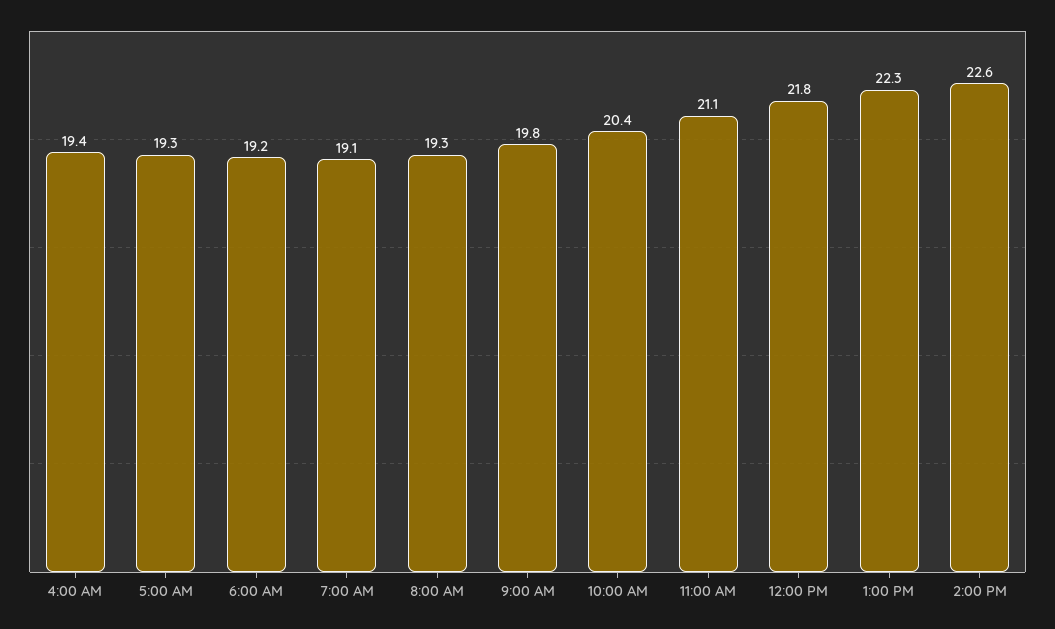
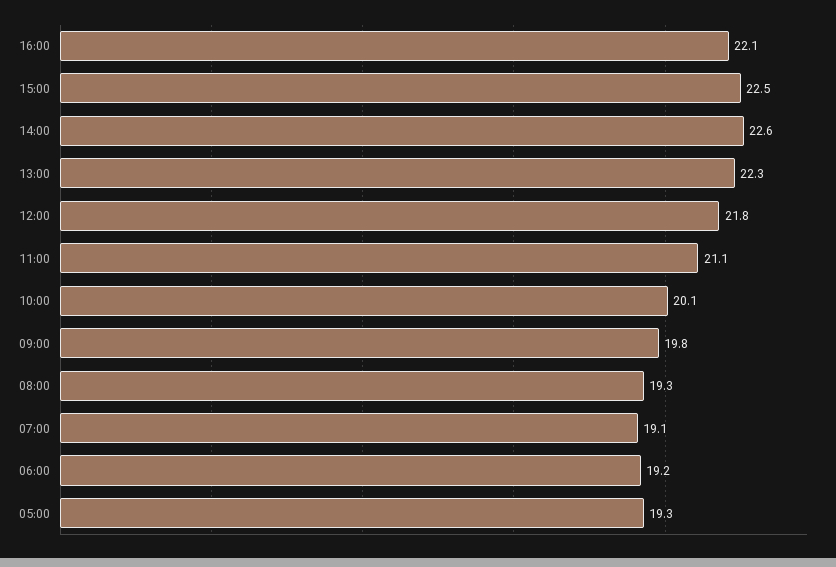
4:00 AM: 19.4 -> none
10:00 AM: 20.4 -> 20.1
16:00: none -> 22.1
15:00: none -> 22.5

